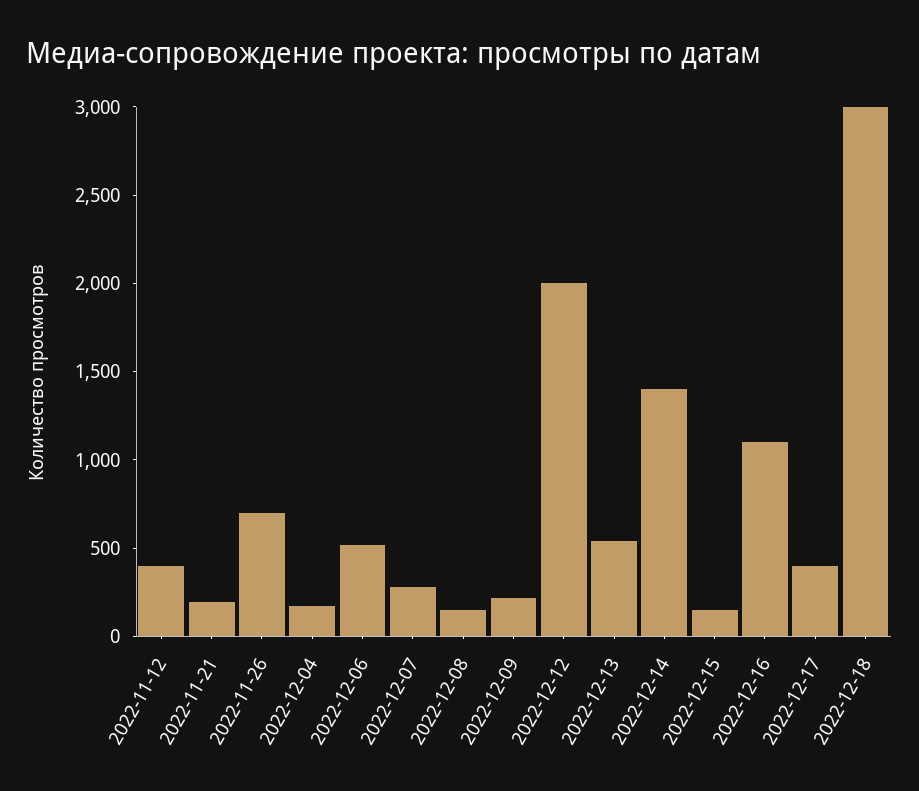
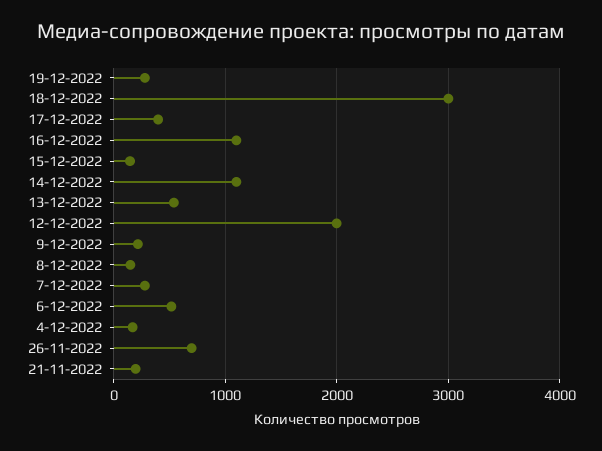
2022-11-12: 400 -> none
2022-12-14: 1400 -> 1100
19-12-2022: none -> 300

